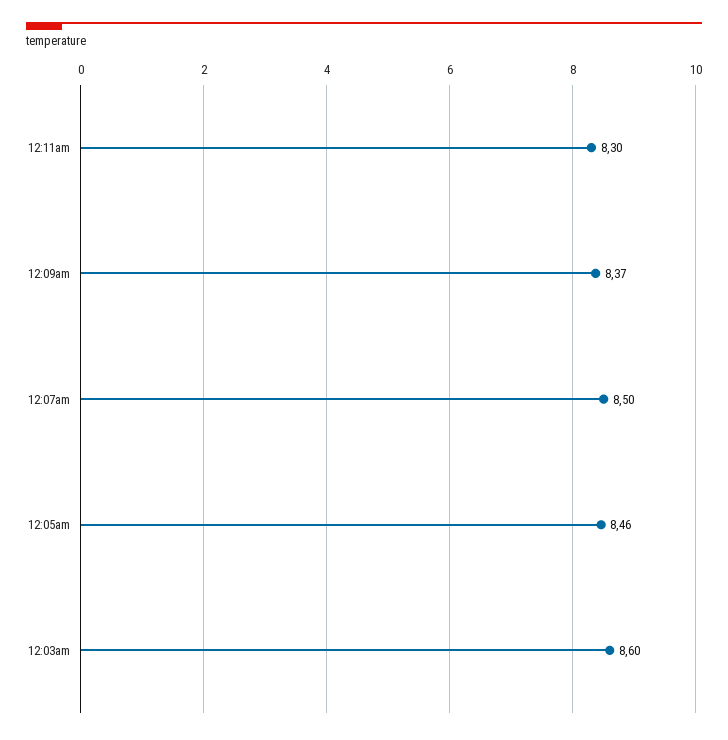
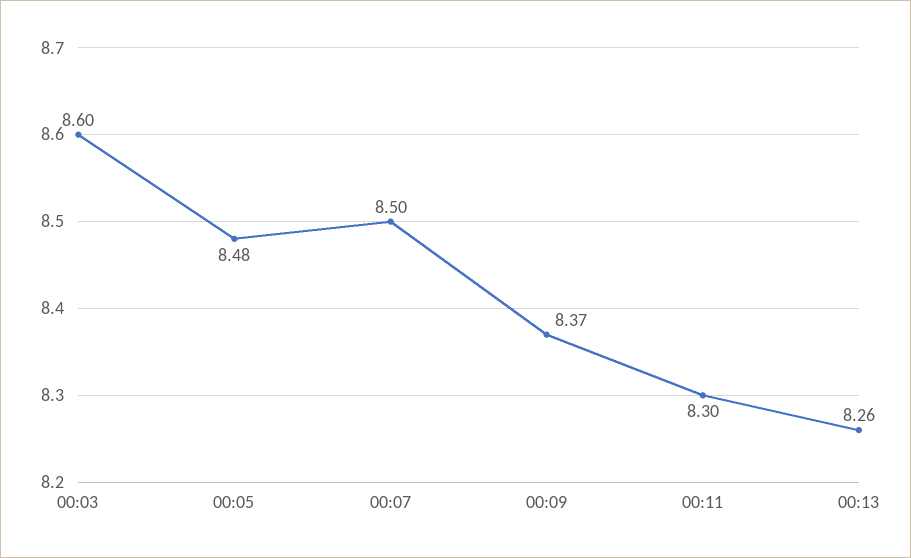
12:05am: 8.46 -> 8.48
00:13: none -> 8.26

